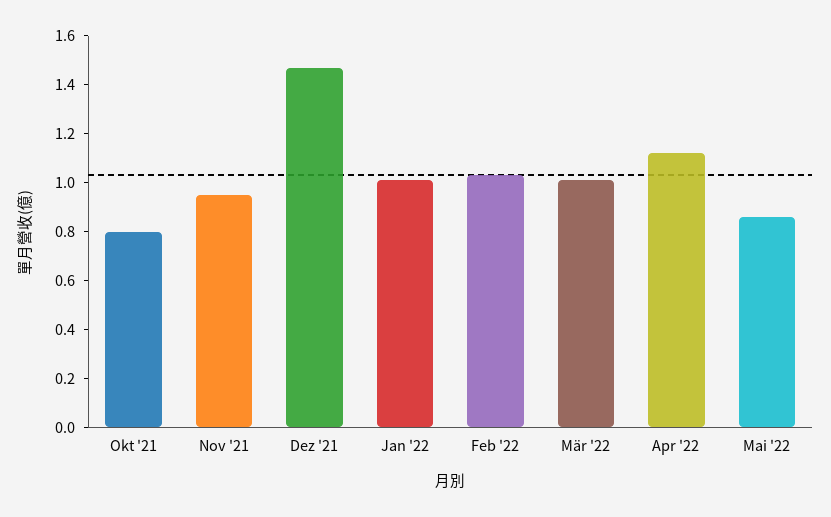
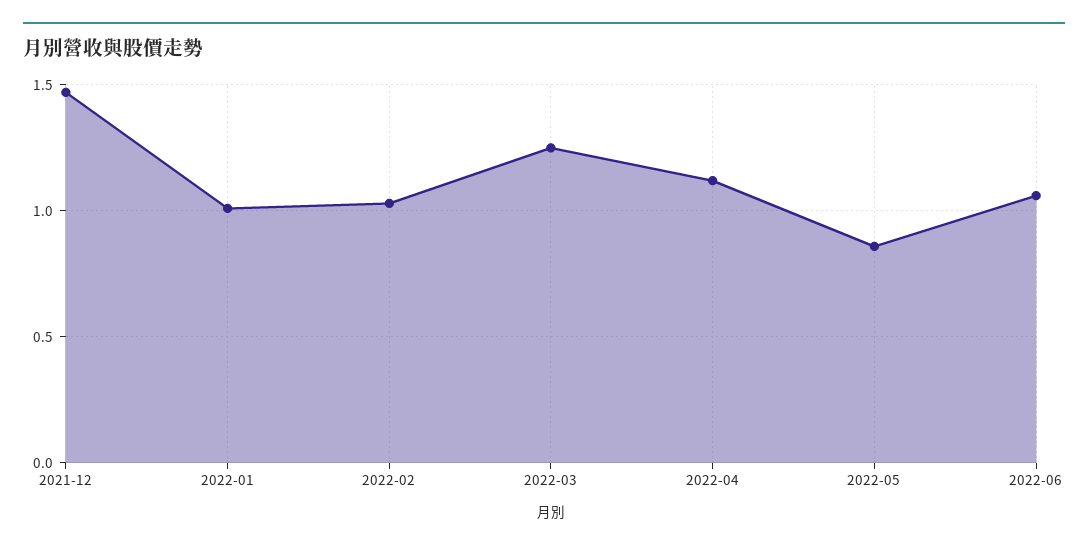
Okt '21: 0.8 -> none
Nov '21: 0.95 -> none
Mär '22: 1 -> 1.25
2022-06: none -> 1.05

